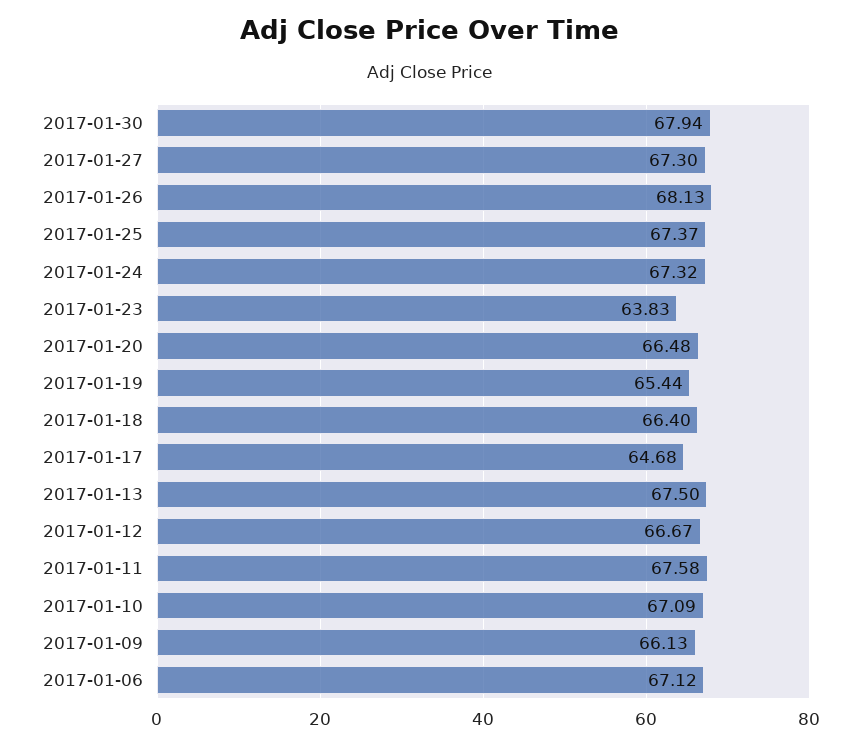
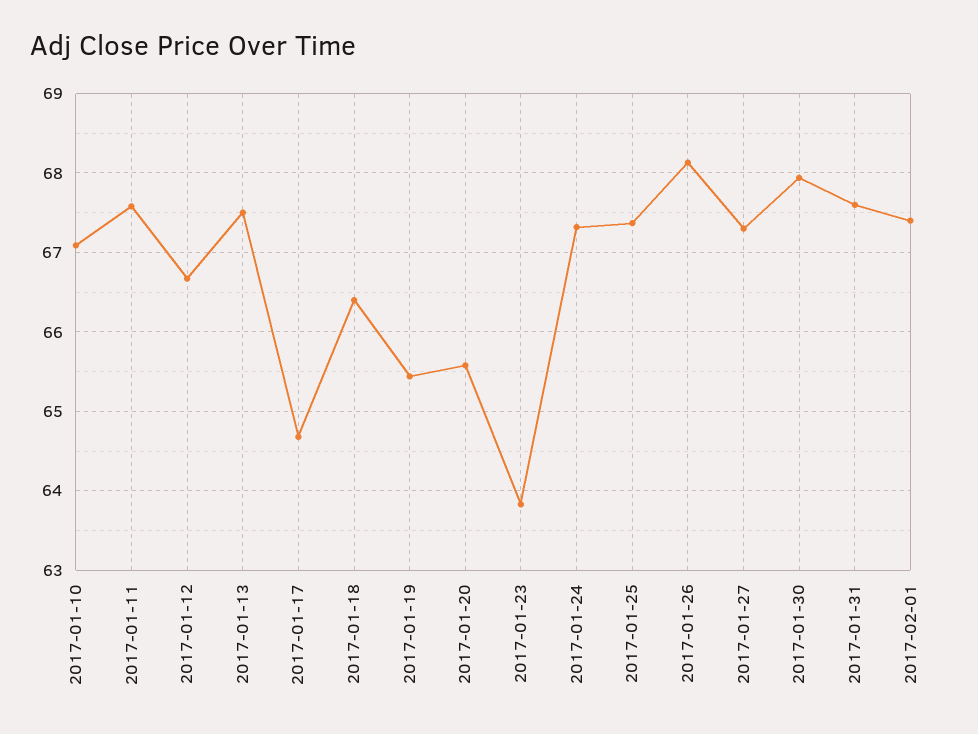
2017-01-20: 66.48 -> 65.6
2017-01-09: 66.13 -> none
2017-01-06: 67.12 -> none
2017-01-31: none -> 67.6
2017-02-01: none -> 67.4

